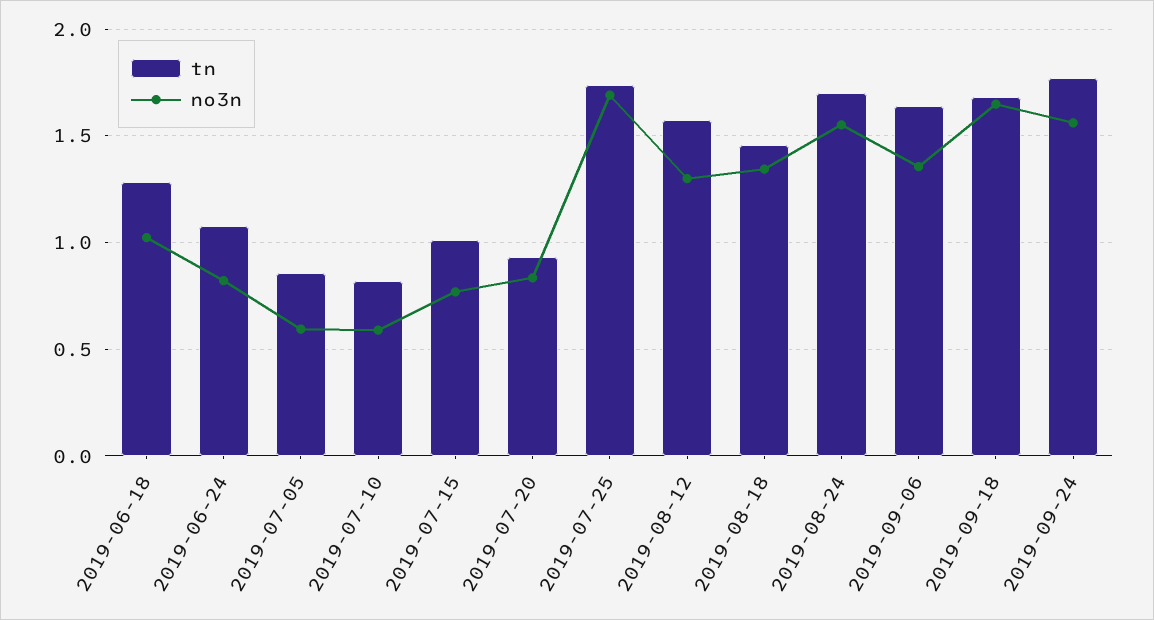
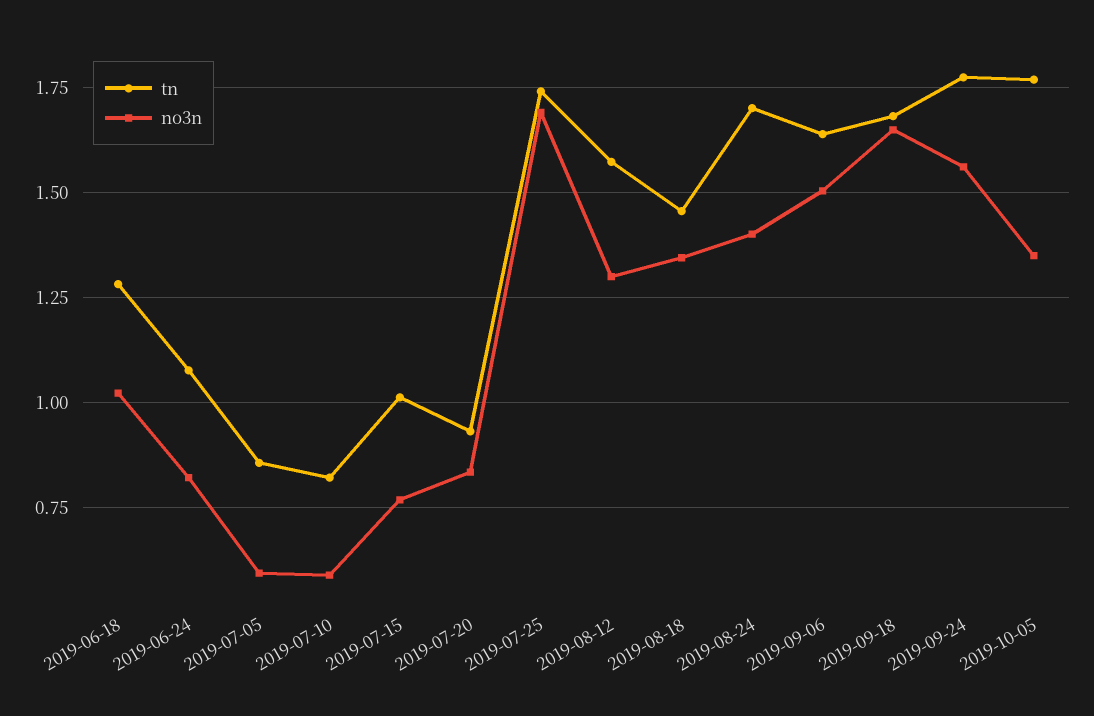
no3n, 2019-08-24: 1.55 -> 1.4
no3n, 2019-09-06: 1.35 -> 1.5
tn, 2019-10-05: none -> 1.775
no3n, 2019-10-05: none -> 1.35

